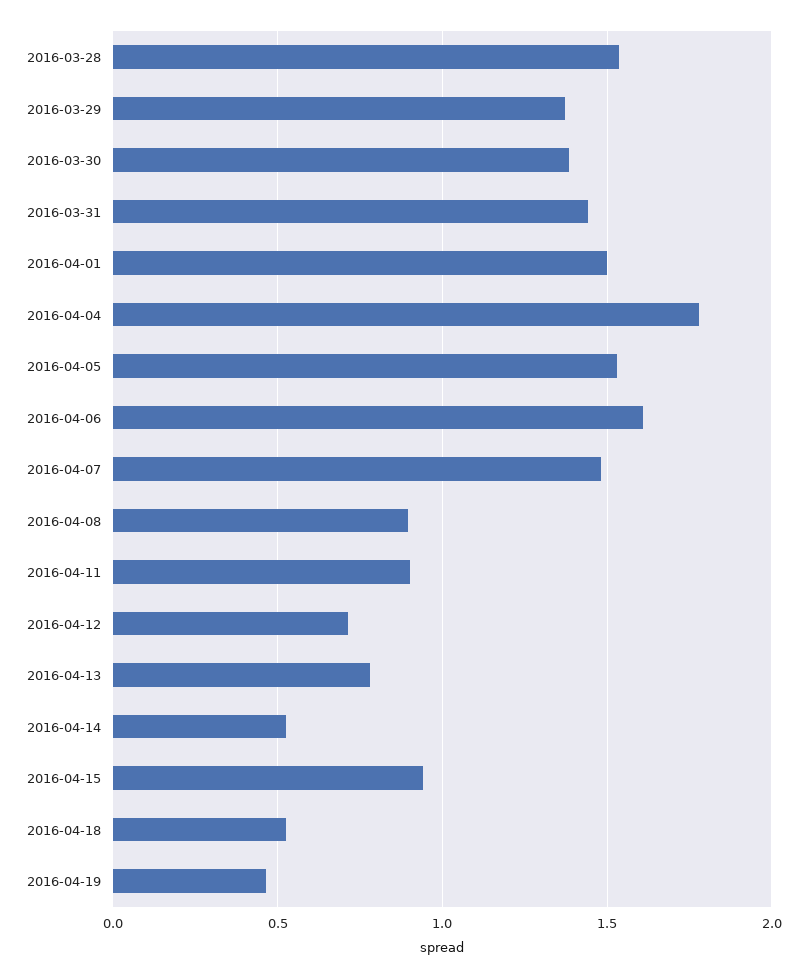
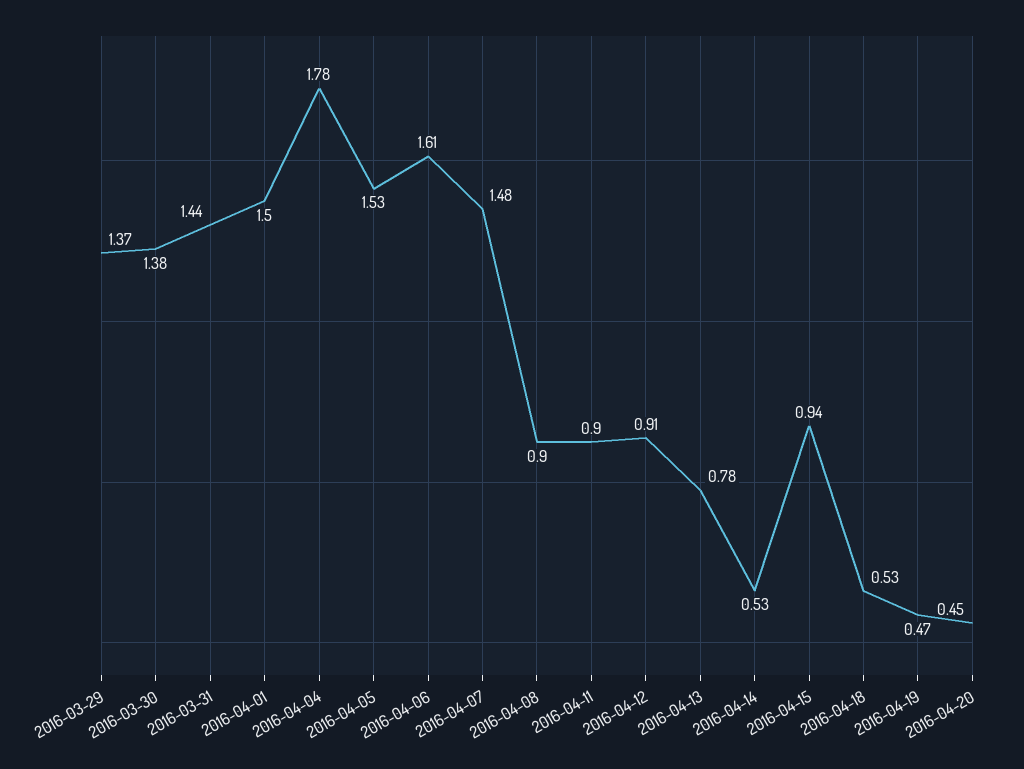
2016-03-28: 1.55 -> none
2016-04-12: 0.7 -> 0.91
2016-04-20: none -> 0.45

